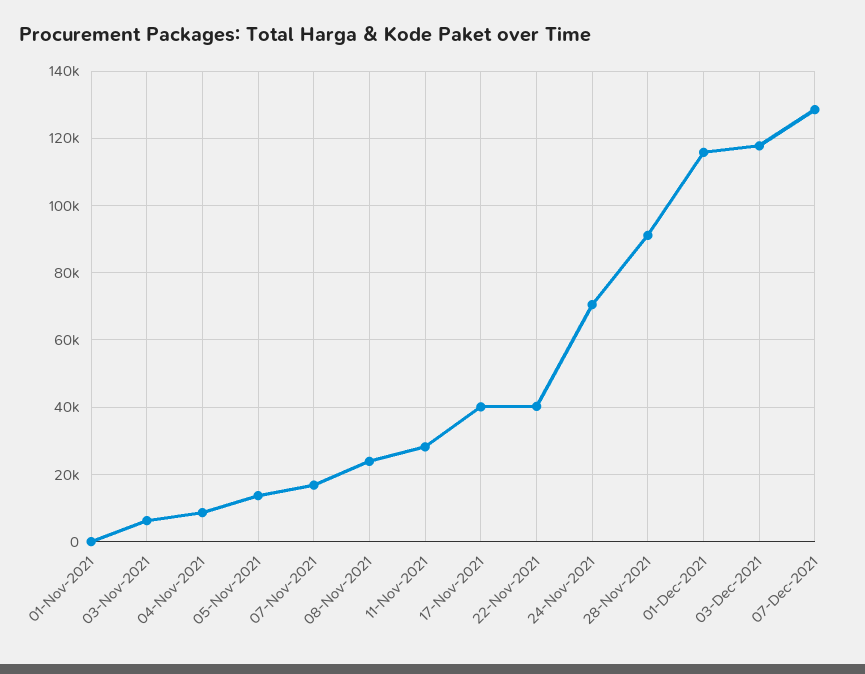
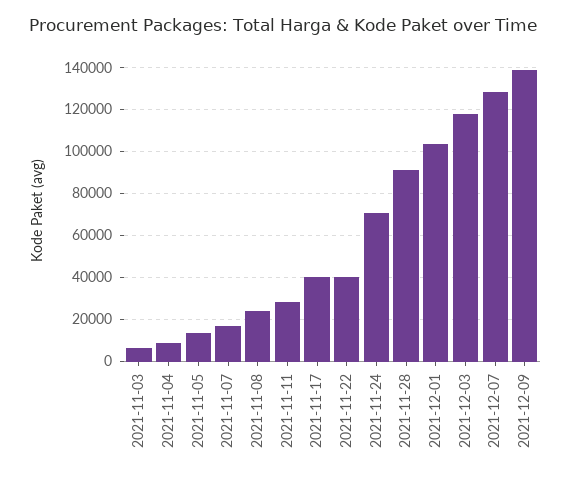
01-Nov-2021: 0 -> none
01-Dec-2021: 116000 -> 105000
2021-12-09: none -> 140000

